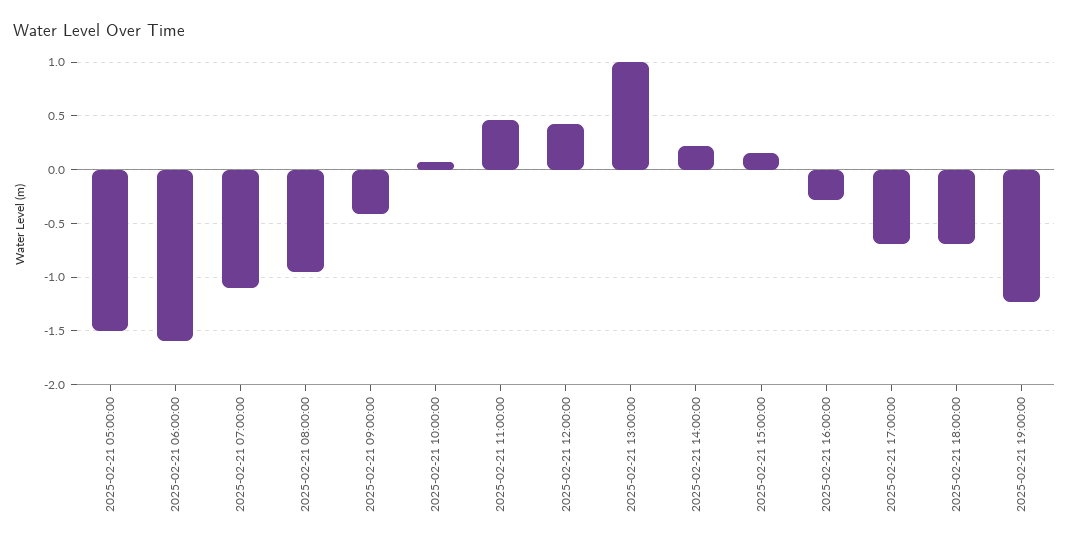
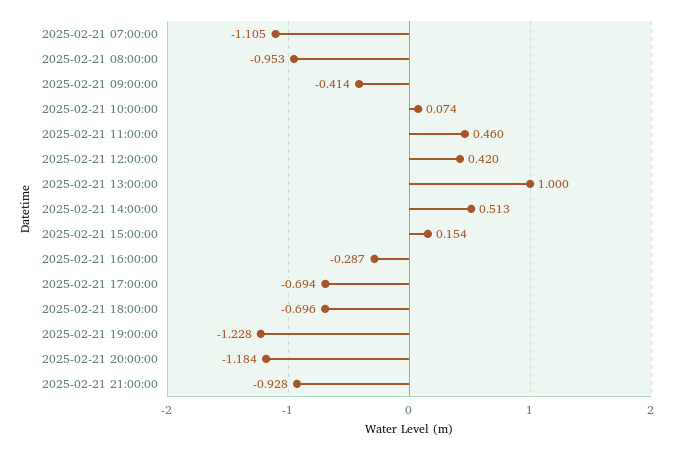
2025-02-21 05:00:00: -1.5 -> none
2025-02-21 06:00:00: -1.6 -> none
2025-02-21 14:00:00: 0.2 -> 0.513
2025-02-21 20:00:00: none -> -1.184
2025-02-21 21:00:00: none -> -0.928

